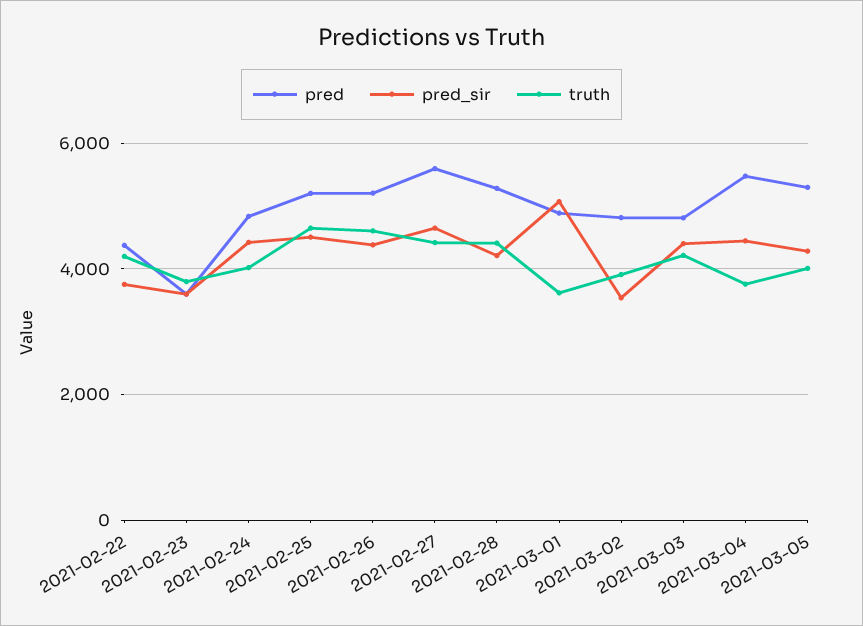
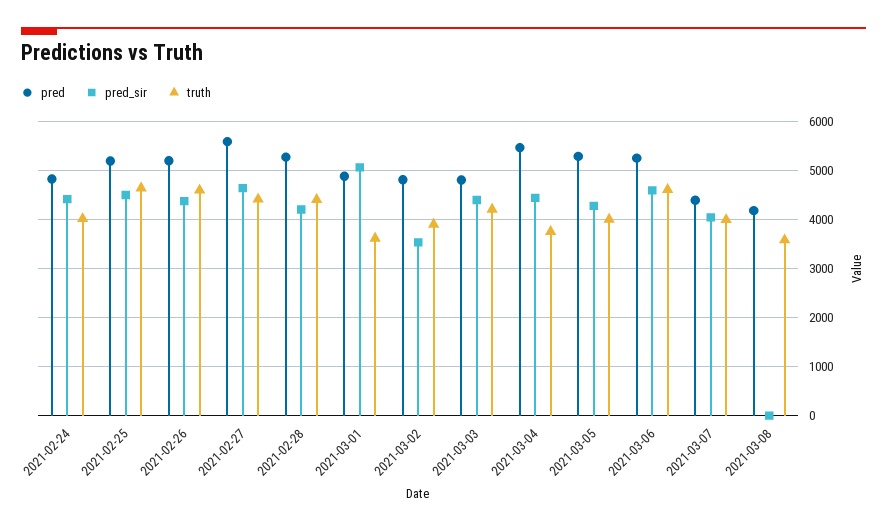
pred, 2021-02-22: 4400 -> none
pred_sir, 2021-02-22: 3800 -> none
truth, 2021-02-22: 4200 -> none
pred, 2021-02-23: 3600 -> none
pred_sir, 2021-02-23: 3600 -> none
truth, 2021-02-23: 3800 -> none
pred, 2021-03-06: none -> 5200
pred_sir, 2021-03-06: none -> 4600
truth, 2021-03-06: none -> 4600
pred, 2021-03-07: none -> 4400
pred_sir, 2021-03-07: none -> 4000
truth, 2021-03-07: none -> 4000
pred, 2021-03-08: none -> 4200
pred_sir, 2021-03-08: none -> 0
truth, 2021-03-08: none -> 3600

